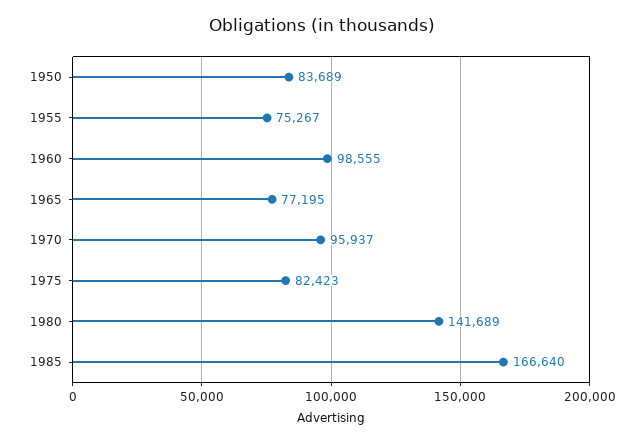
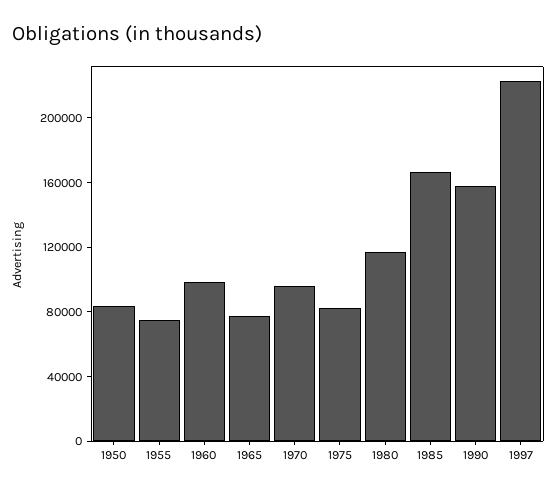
1980: 141689 -> 120000
1990: none -> 160000
1997: none -> 220000

